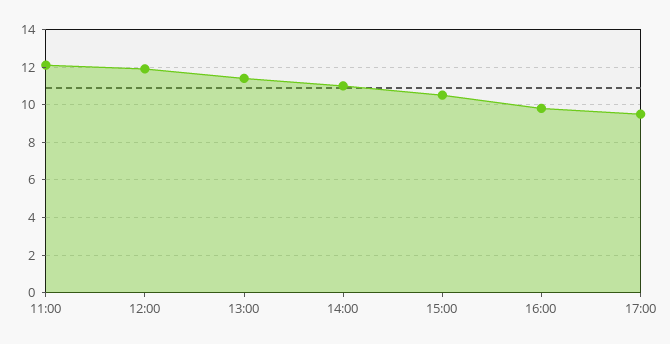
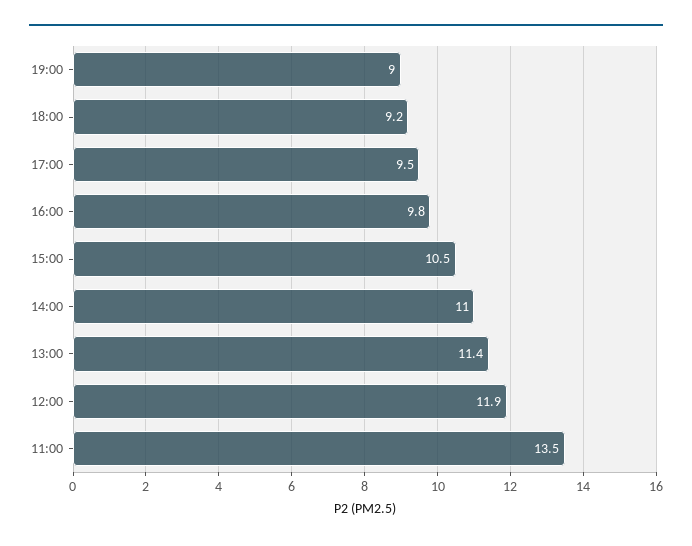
11:00: 12 -> 13.5
19:00: none -> 9
18:00: none -> 9.2

